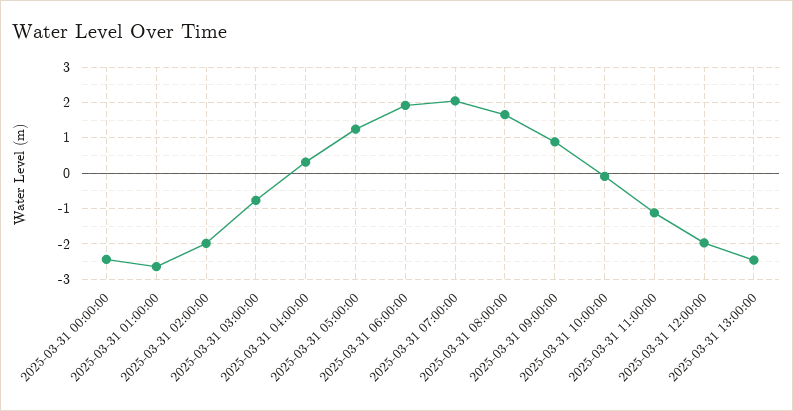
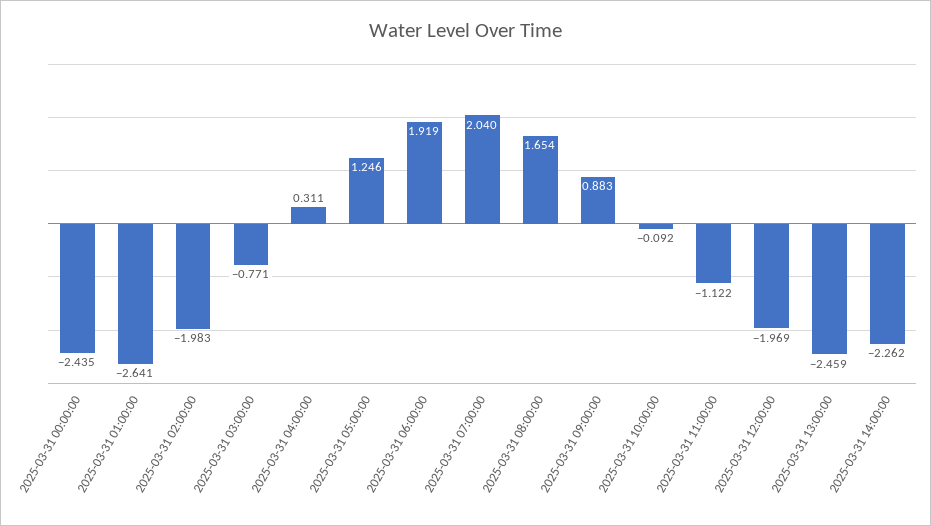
2025-03-31 14:00:00: none -> -2.262

